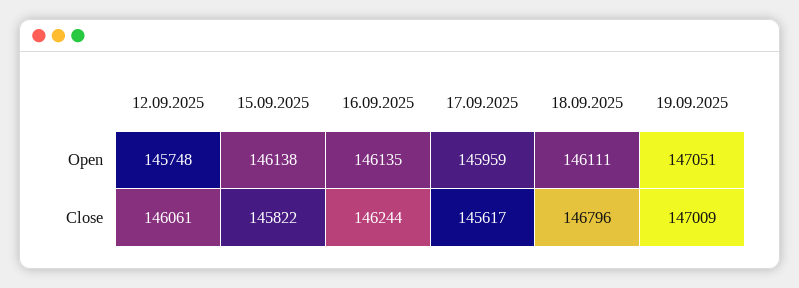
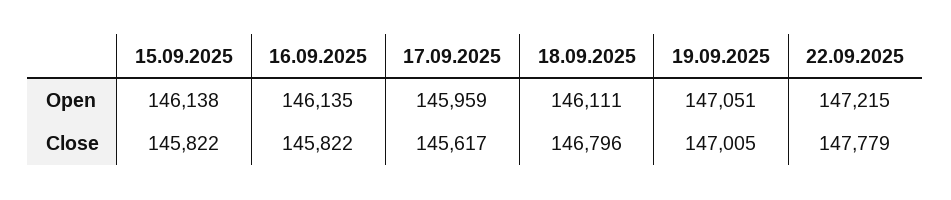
12.09.2025, Open: 145748 -> none
12.09.2025, Close: 146061 -> none
16.09.2025, Close: 146244 -> 145822
19.09.2025, Close: 147009 -> 147005
22.09.2025, Open: none -> 147215
22.09.2025, Close: none -> 147779

